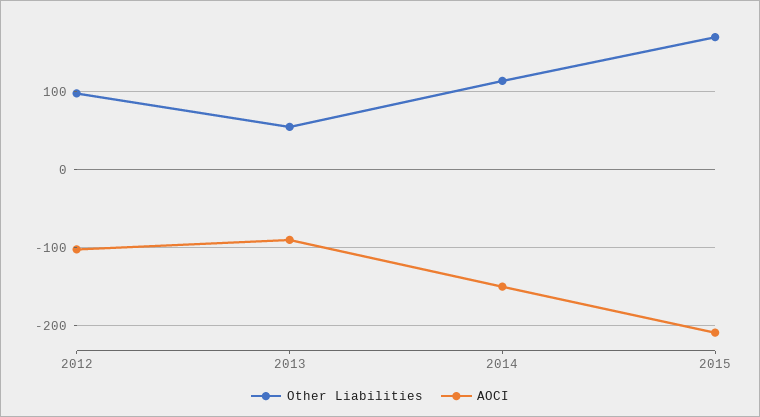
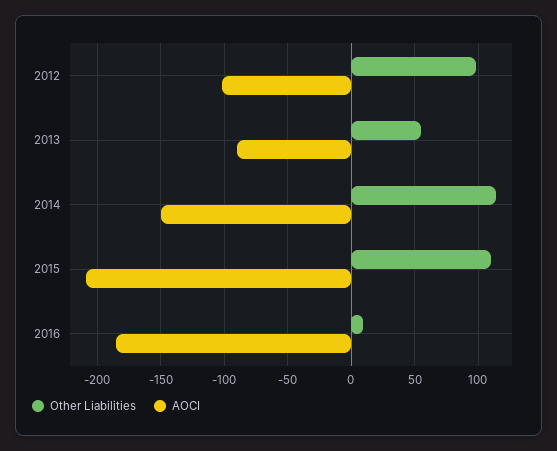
Other Liabilities, 2015: 170 -> 110
Other Liabilities, 2016: none -> 10
AOCI, 2016: none -> -185

